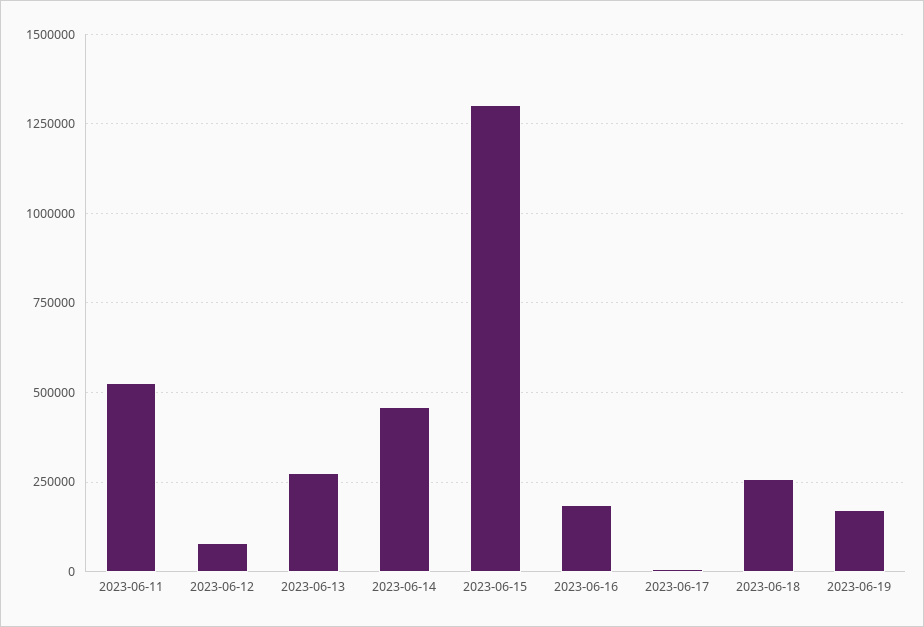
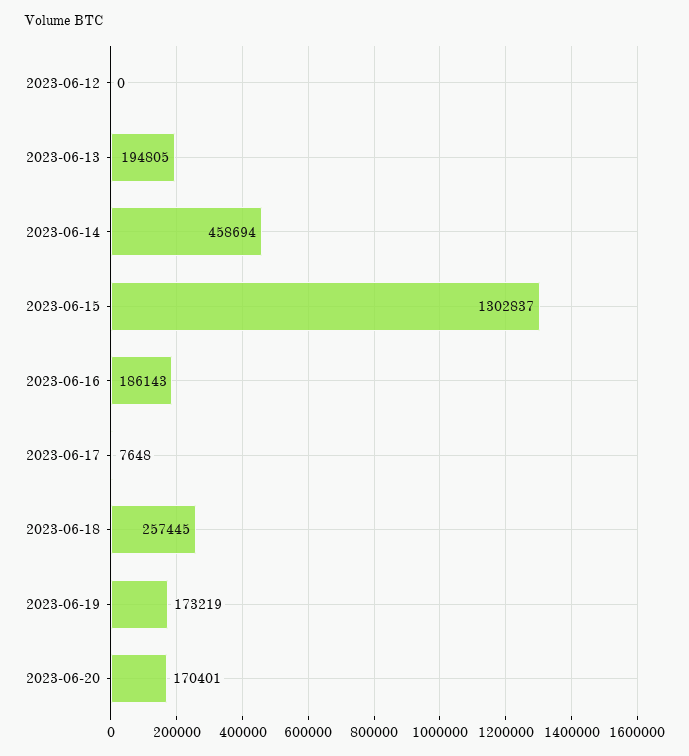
2023-06-11: 525000 -> none
2023-06-12: 75000 -> 0
2023-06-13: 275000 -> 194805
2023-06-20: none -> 170401

